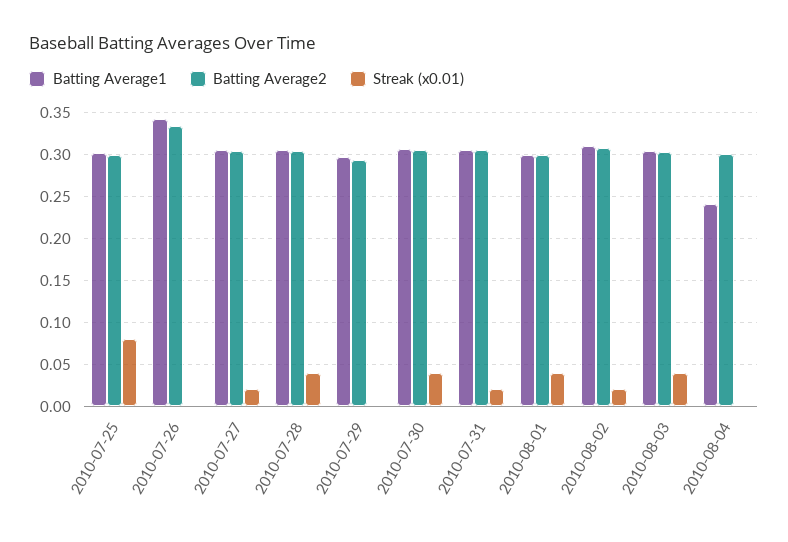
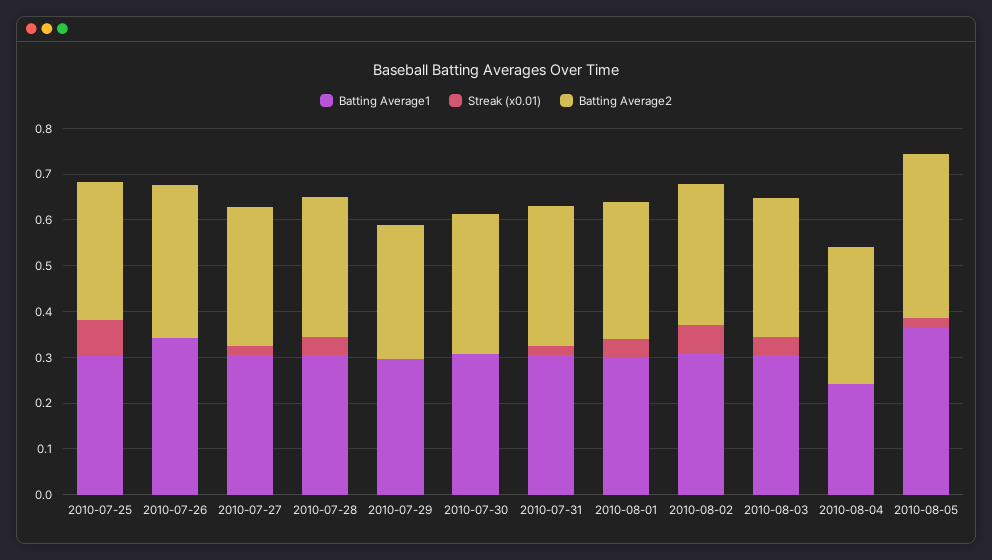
Streak (x0.01), 2010-07-30: 0.04 -> 0
Streak (x0.01), 2010-08-02: 0.02 -> 0.06
Batting Average1, 2010-08-05: none -> 0.36
Streak (x0.01), 2010-08-05: none -> 0.02
Batting Average2, 2010-08-05: none -> 0.36

